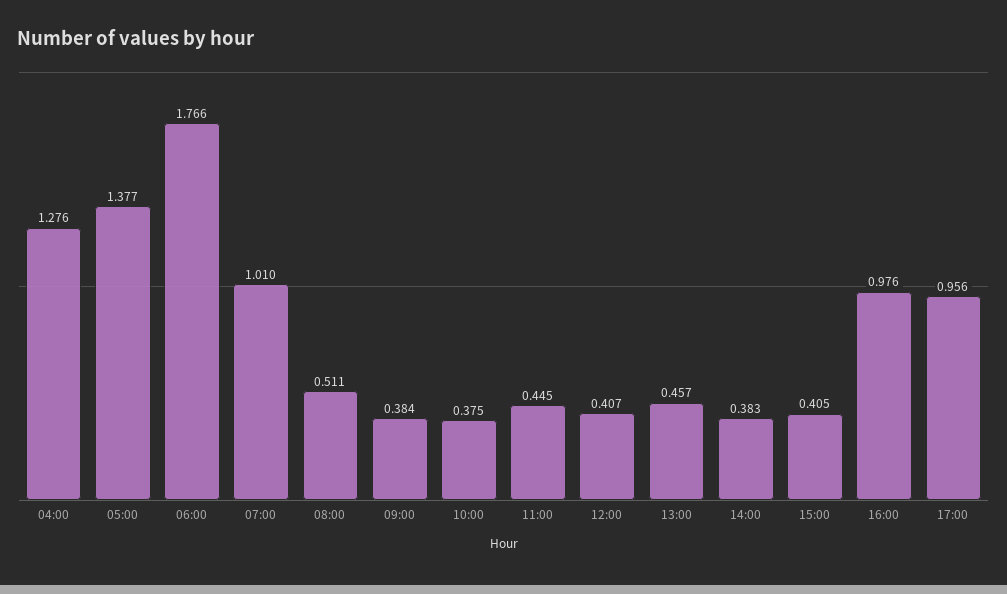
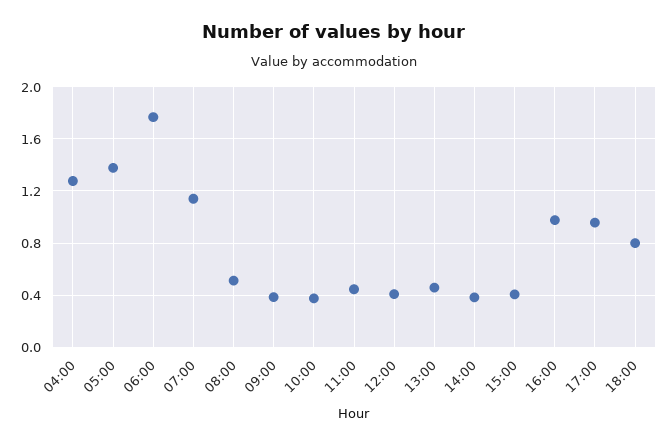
07:00: 1.01 -> 1.15
18:00: none -> 0.8

